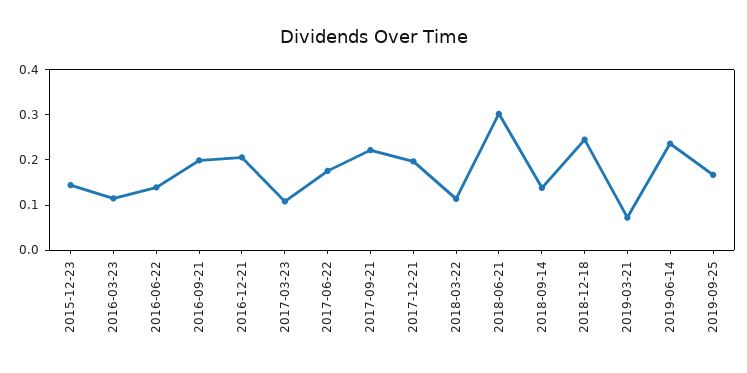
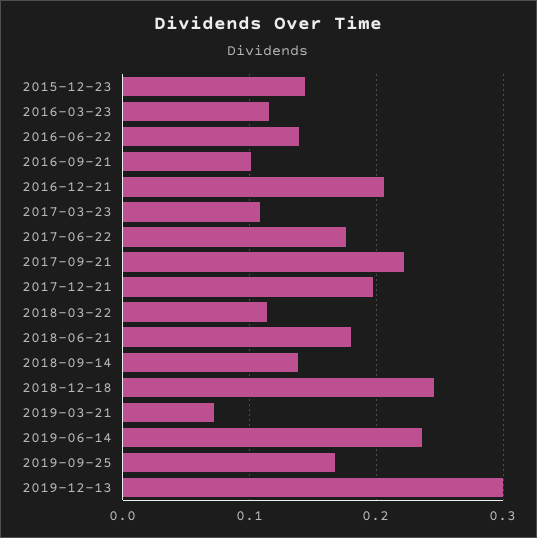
2016-09-21: 0.2 -> 0.1
2018-06-21: 0.3 -> 0.18
2019-12-13: none -> 0.3

